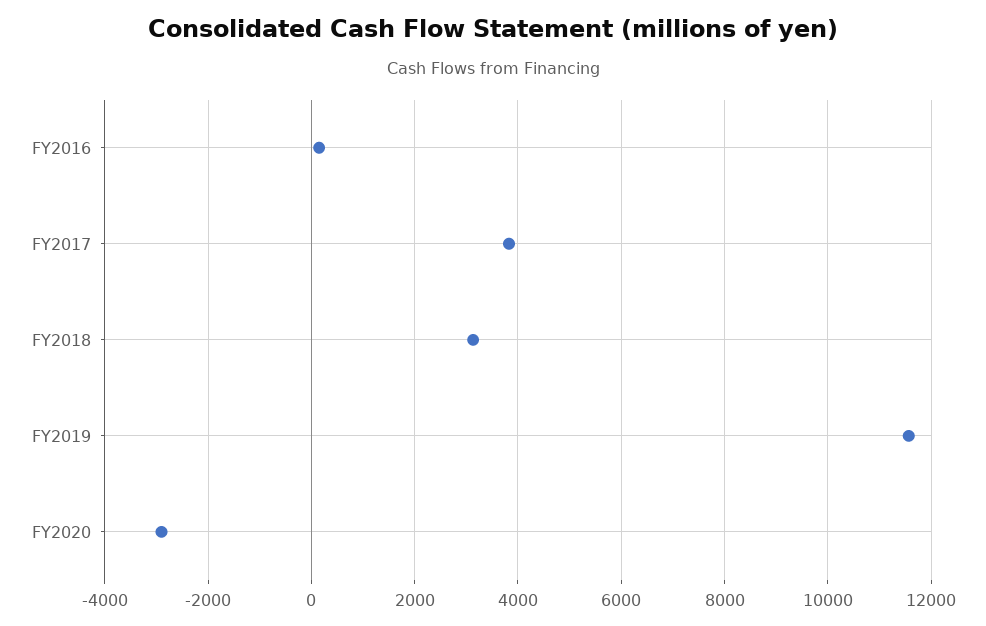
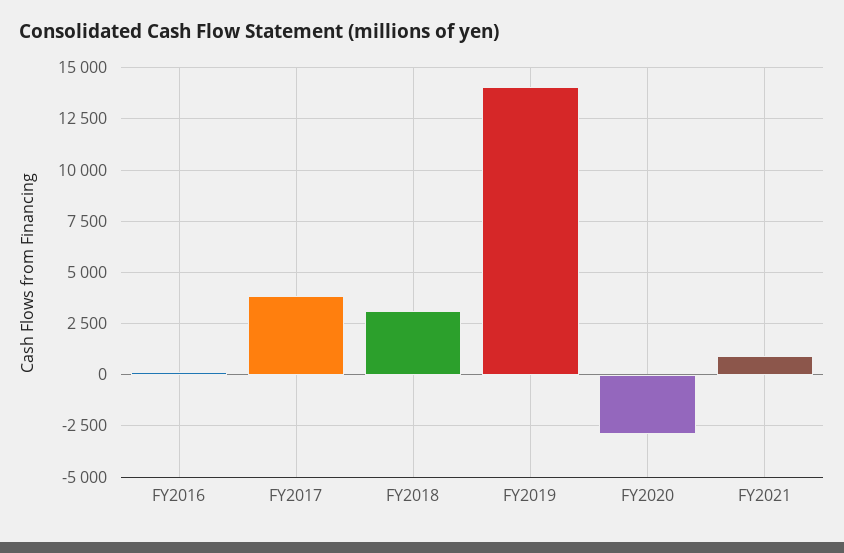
FY2019: 11600 -> 14000
FY2021: none -> 1000

